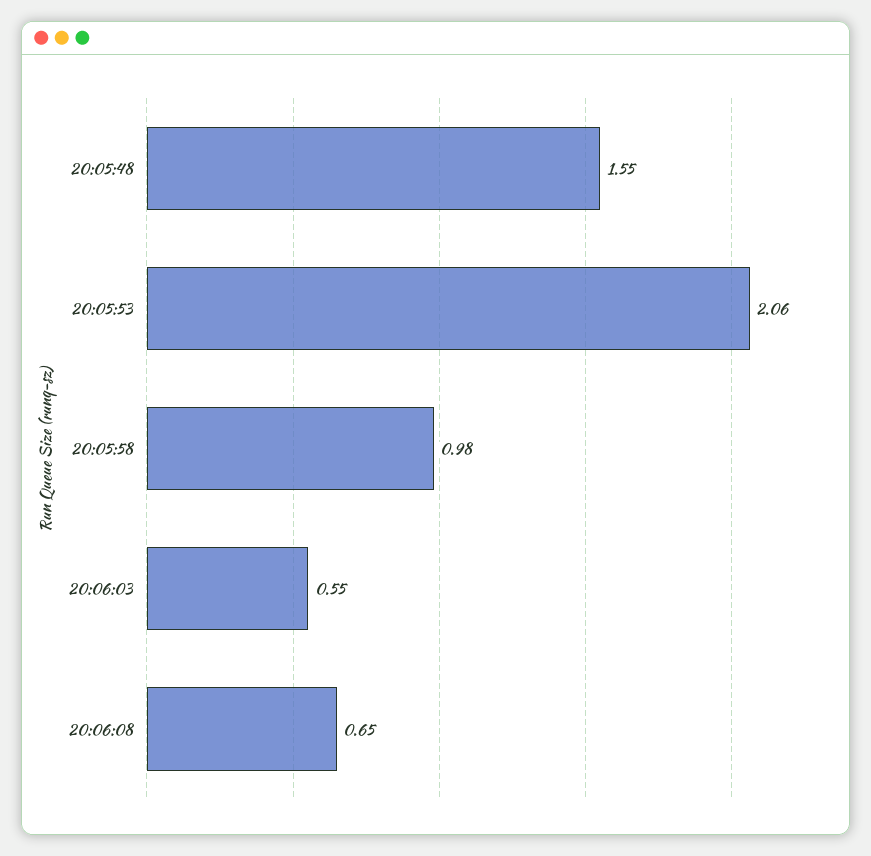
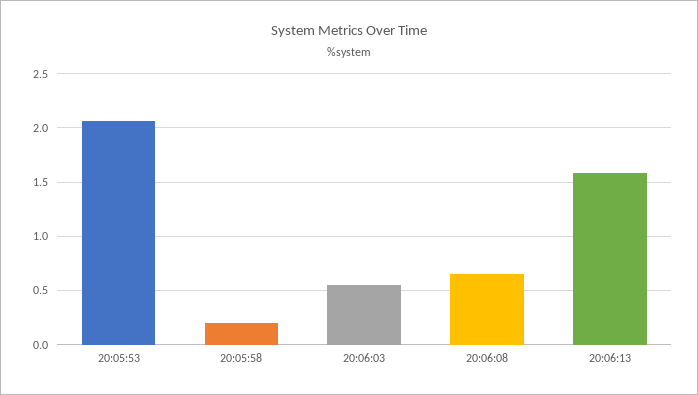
20:05:48: 1.55 -> none
20:05:58: 0.98 -> 0.2
20:06:13: none -> 1.6

